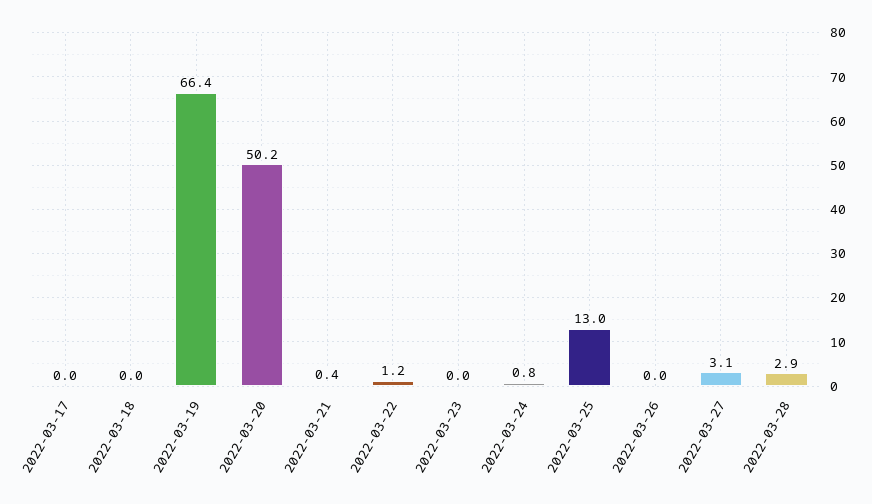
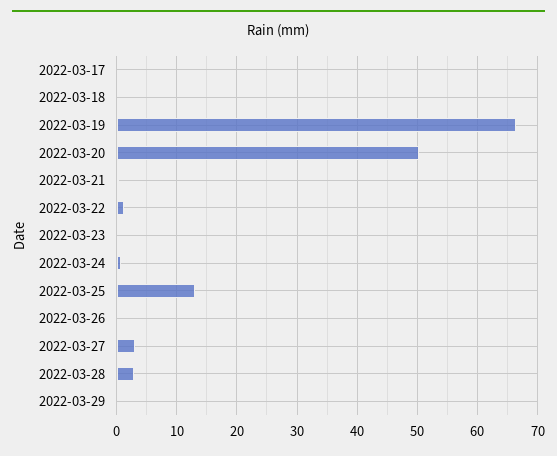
2022-03-29: none -> 0

